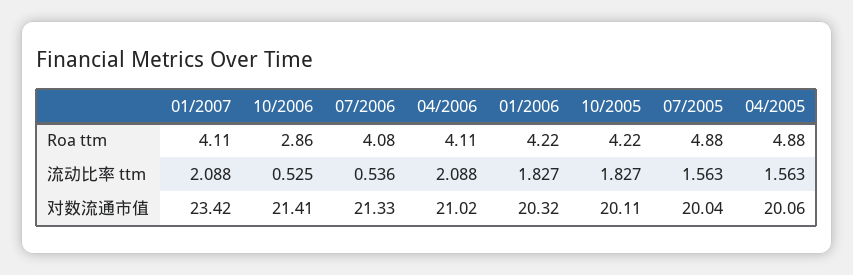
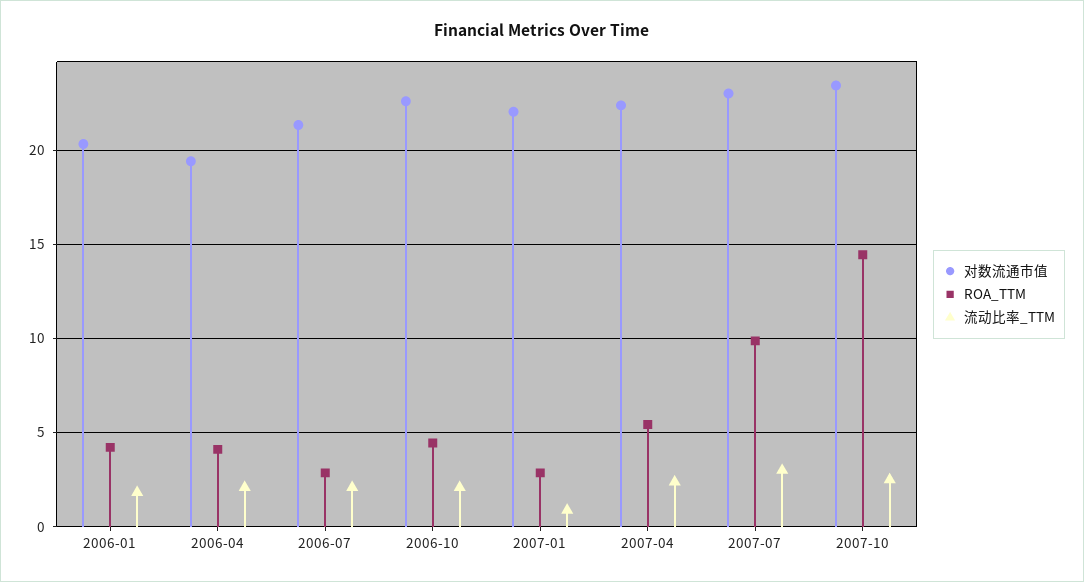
Roa ttm, 01/2007: 4.11 -> 3
Roa ttm, 10/2006: 2.86 -> 4.5
Roa ttm, 07/2006: 4.08 -> 3
Roa ttm, 10/2005: 4.22 -> none
Roa ttm, 07/2005: 4.88 -> none
Roa ttm, 04/2005: 4.88 -> none
流动比率 ttm, 01/2007: 2.088 -> 1
流动比率 ttm, 10/2006: 0.525 -> 2
流动比率 ttm, 07/2006: 0.536 -> 2
流动比率 ttm, 10/2005: 1.827 -> none
流动比率 ttm, 07/2005: 1.563 -> none
流动比率 ttm, 04/2005: 1.563 -> none
对数流通市值, 01/2007: 23.42 -> 22
对数流通市值, 10/2006: 21.41 -> 22.5
对数流通市值, 04/2006: 21.02 -> 19.5
对数流通市值, 10/2005: 20.11 -> none
对数流通市值, 07/2005: 20.04 -> none
对数流通市值, 04/2005: 20.06 -> none
对数流通市值, 2007-04: none -> 22.5
Roa ttm, 2007-04: none -> 5.5
流动比率 ttm, 2007-04: none -> 2.5
对数流通市值, 2007-07: none -> 23
Roa ttm, 2007-07: none -> 10
流动比率 ttm, 2007-07: none -> 3
对数流通市值, 2007-10: none -> 23.5
Roa ttm, 2007-10: none -> 14.5
流动比率 ttm, 2007-10: none -> 2.5

